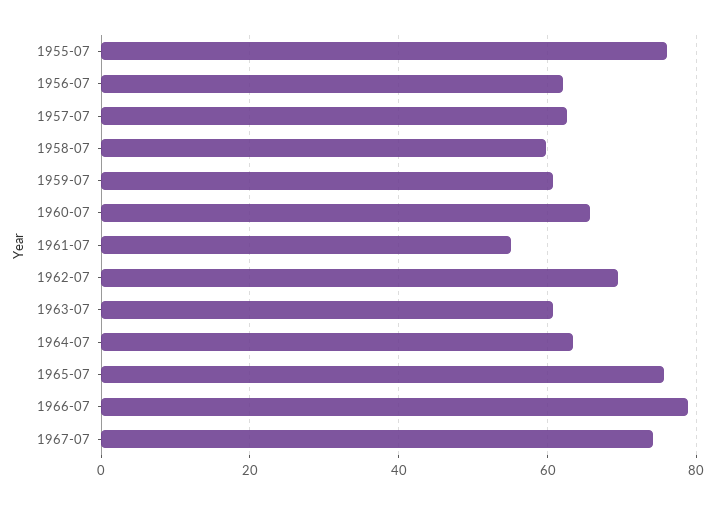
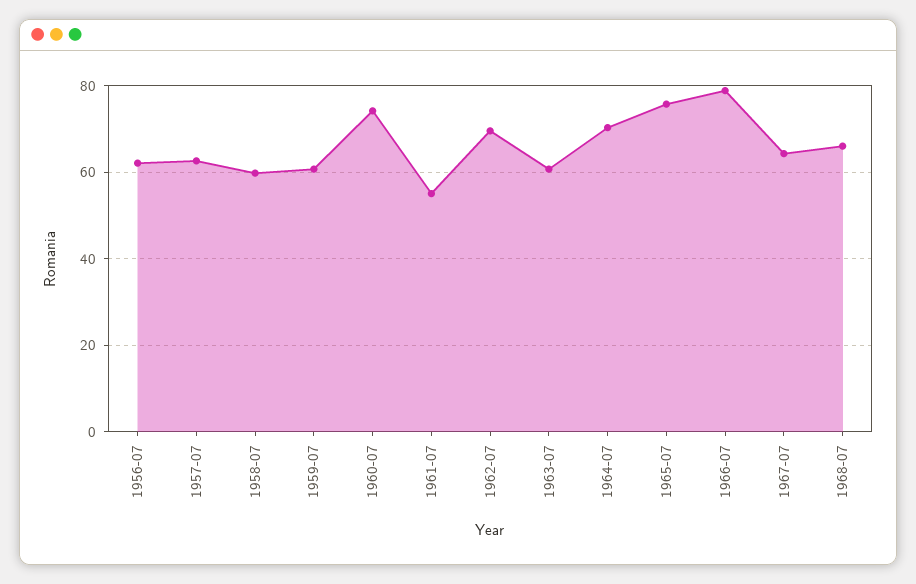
1955-07: 76 -> none
1960-07: 66 -> 74
1964-07: 64 -> 70
1967-07: 74 -> 64
1968-07: none -> 66

